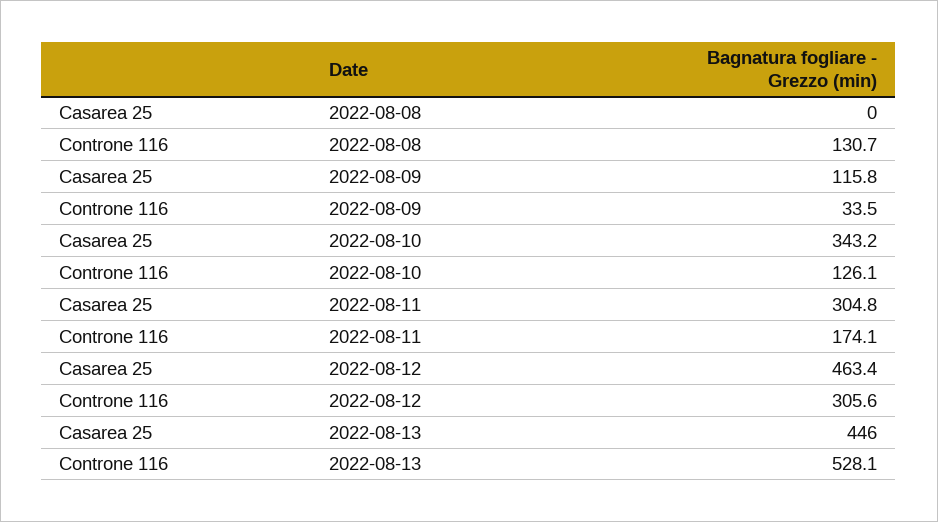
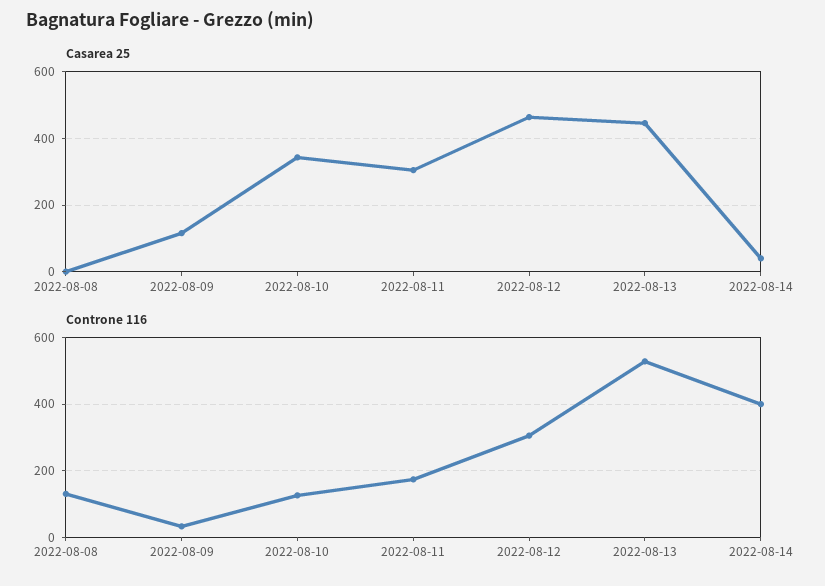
Casarea 25, 2022-08-14: none -> 40
Controne 116, 2022-08-14: none -> 400

